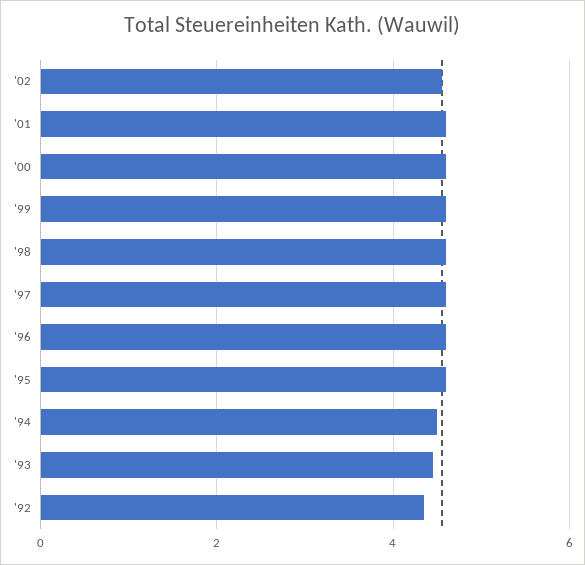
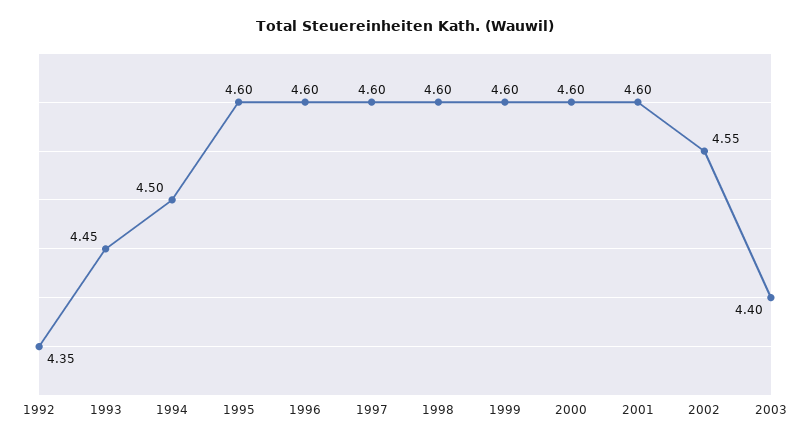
2003: none -> 4.4

